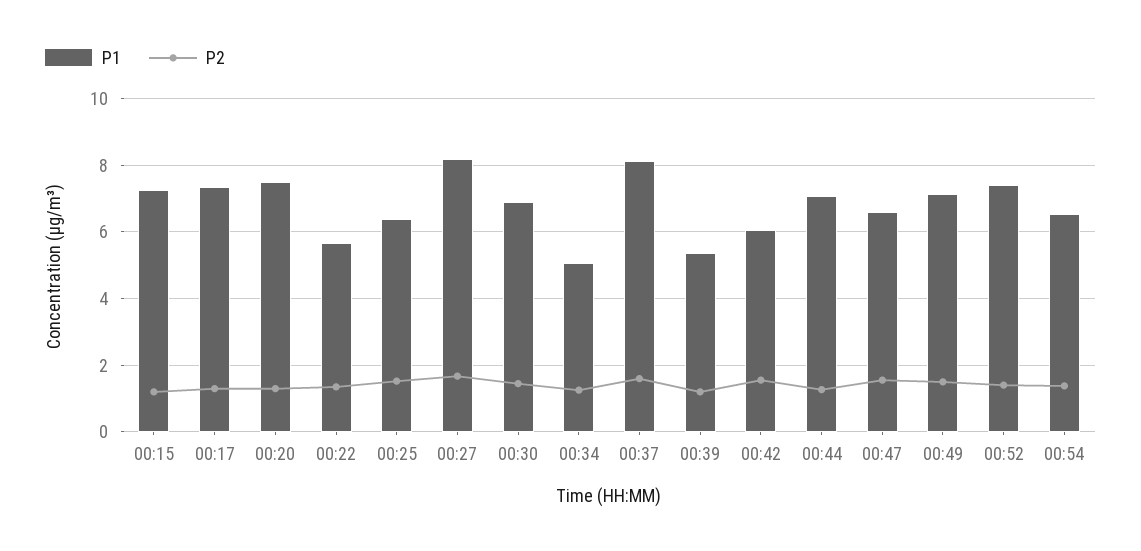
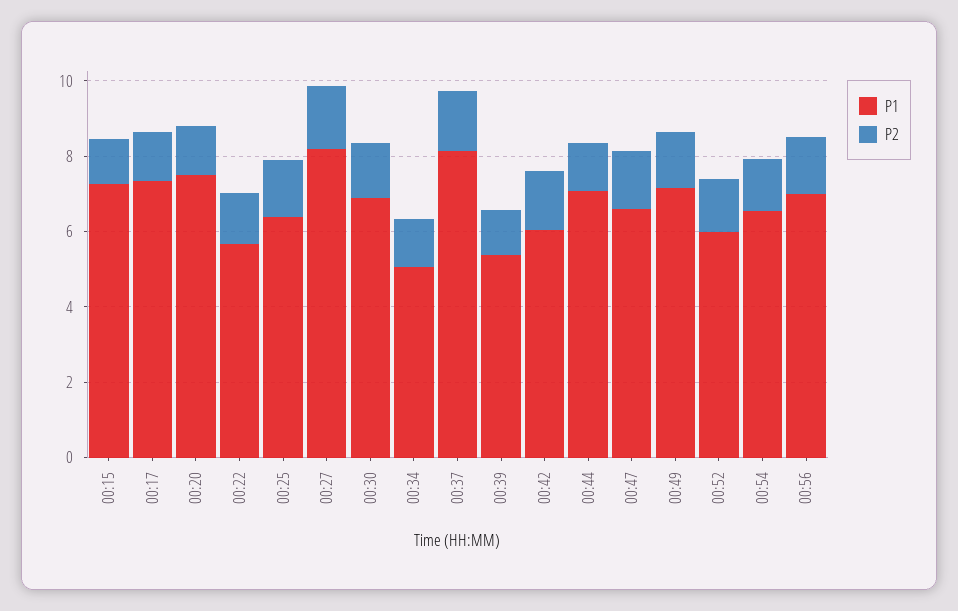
P1, 00:52: 7.4 -> 6
P1, 00:56: none -> 7
P2, 00:56: none -> 1.5

